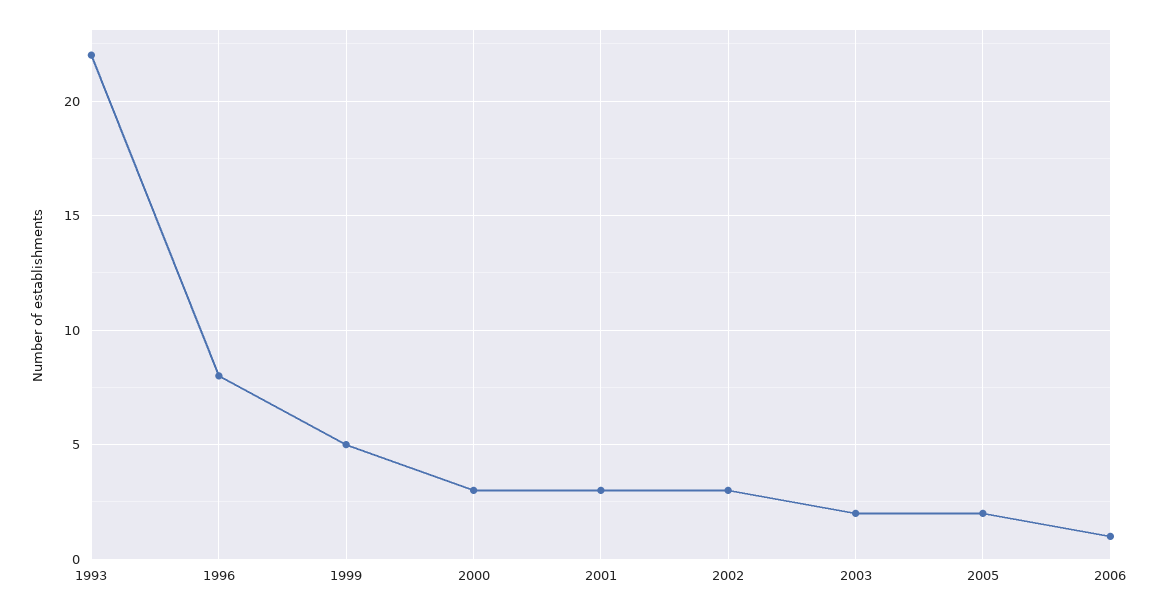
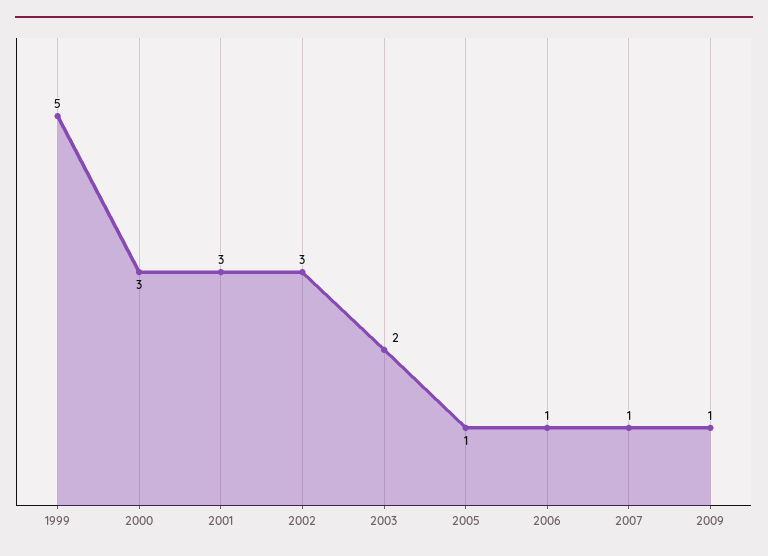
1993: 22 -> none
1996: 8 -> none
2005: 2 -> 1
2007: none -> 1
2009: none -> 1

